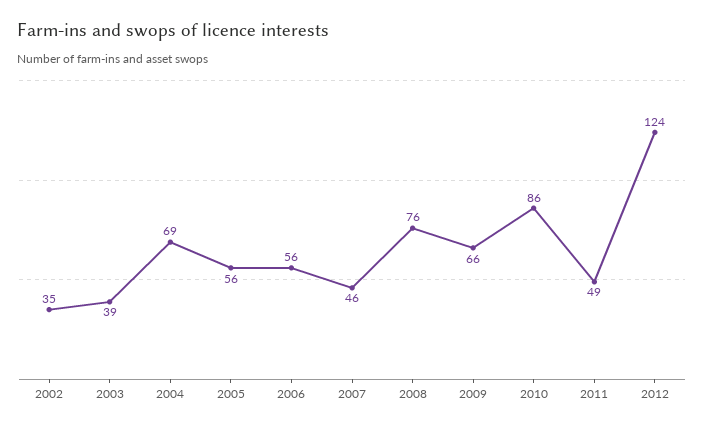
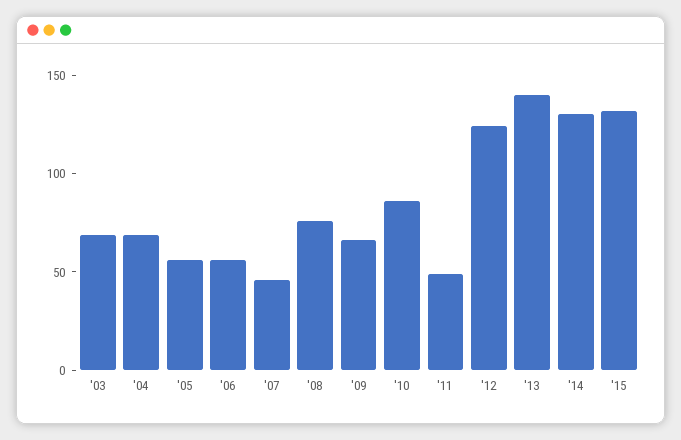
2002: 35 -> none
2003: 39 -> 70
'13: none -> 140
'14: none -> 130
'15: none -> 130

